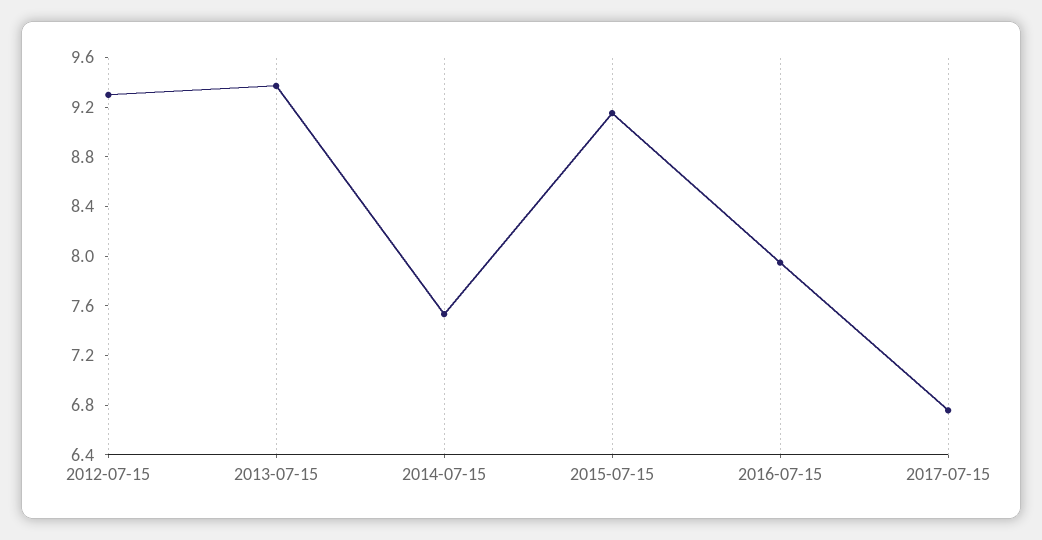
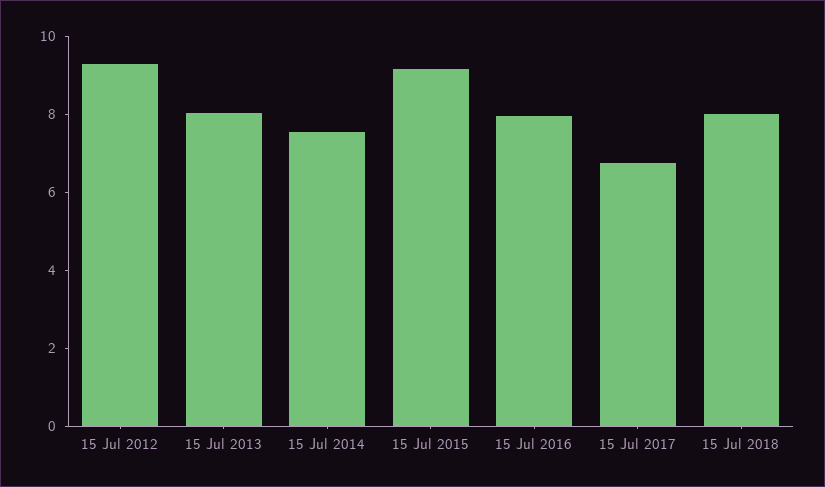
2013-07-15: 9.4 -> 8
15 Jul 2018: none -> 8

